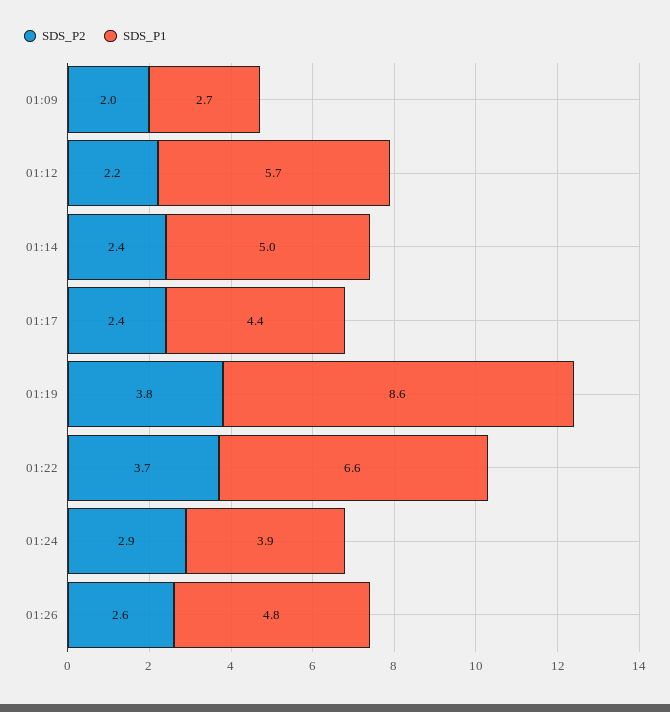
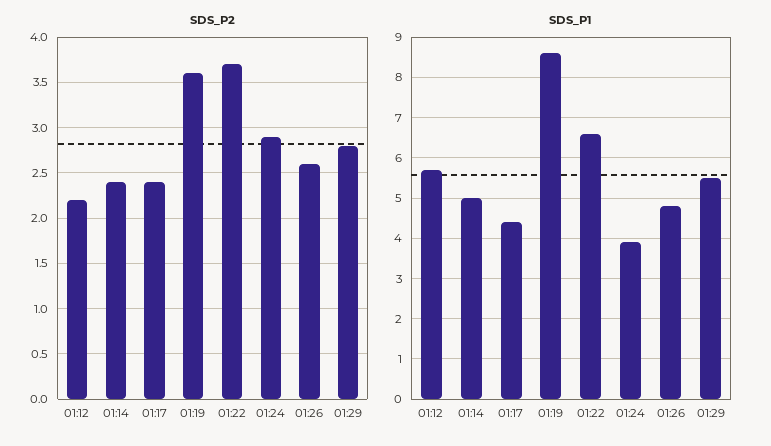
SDS_P2, 01:09: 2 -> none
SDS_P1, 01:09: 2.7 -> none
SDS_P2, 01:19: 3.8 -> 3.6
SDS_P2, 01:29: none -> 2.8
SDS_P1, 01:29: none -> 5.5

